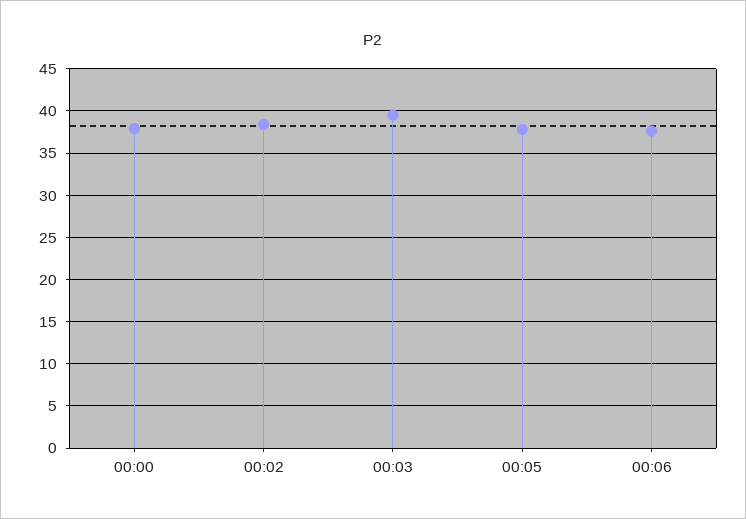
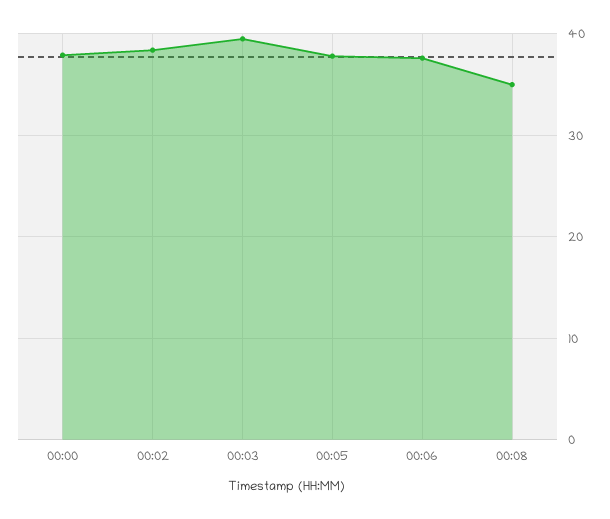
00:08: none -> 35

